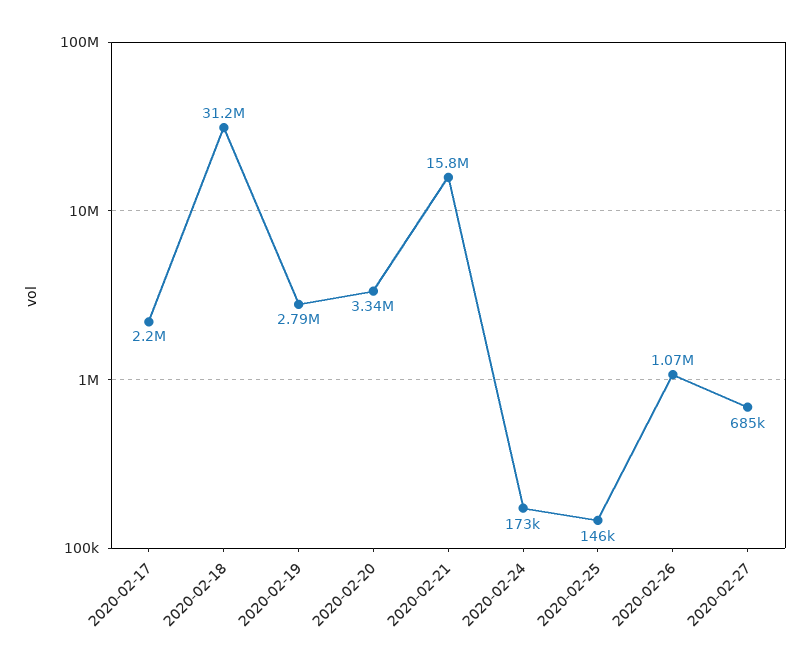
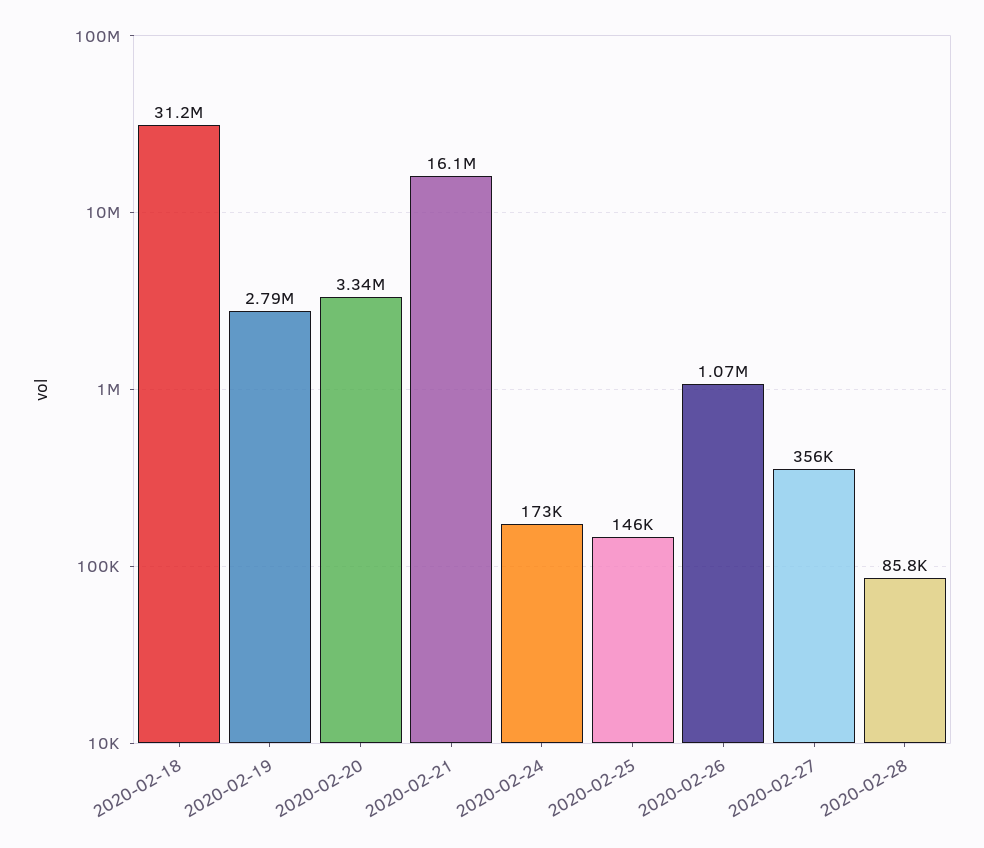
2020-02-17: 2200000 -> none
2020-02-21: 15800000 -> 16100000
2020-02-27: 685000 -> 356000
2020-02-28: none -> 85800

